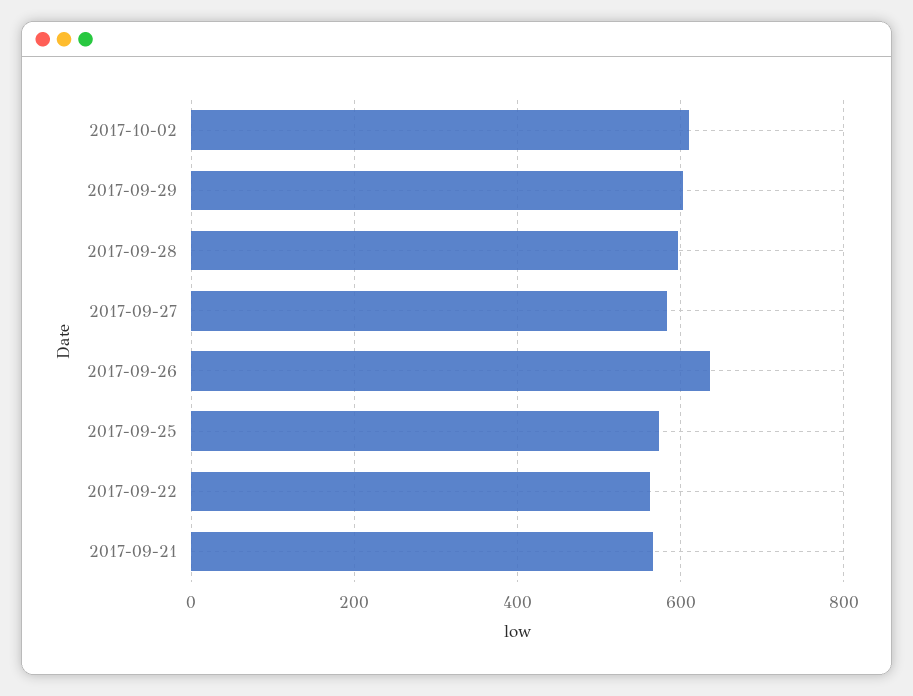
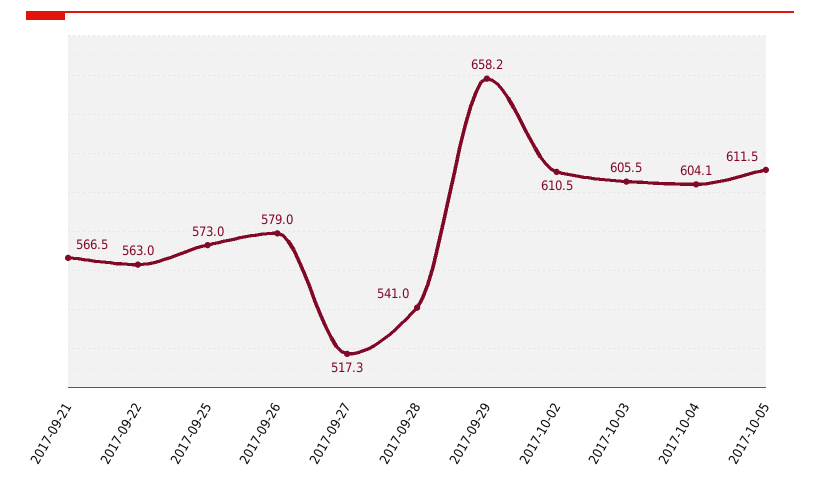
2017-09-29: 600 -> 658.2
2017-09-28: 600 -> 541
2017-09-27: 580 -> 517.3
2017-09-26: 640 -> 579
2017-10-03: none -> 605.5
2017-10-04: none -> 604.1
2017-10-05: none -> 611.5

